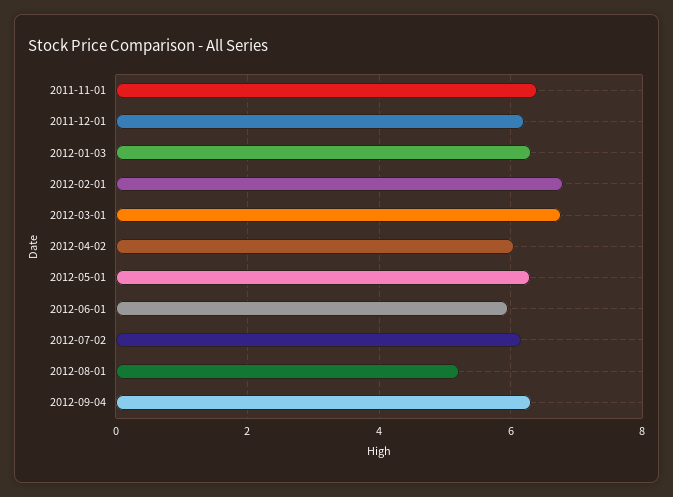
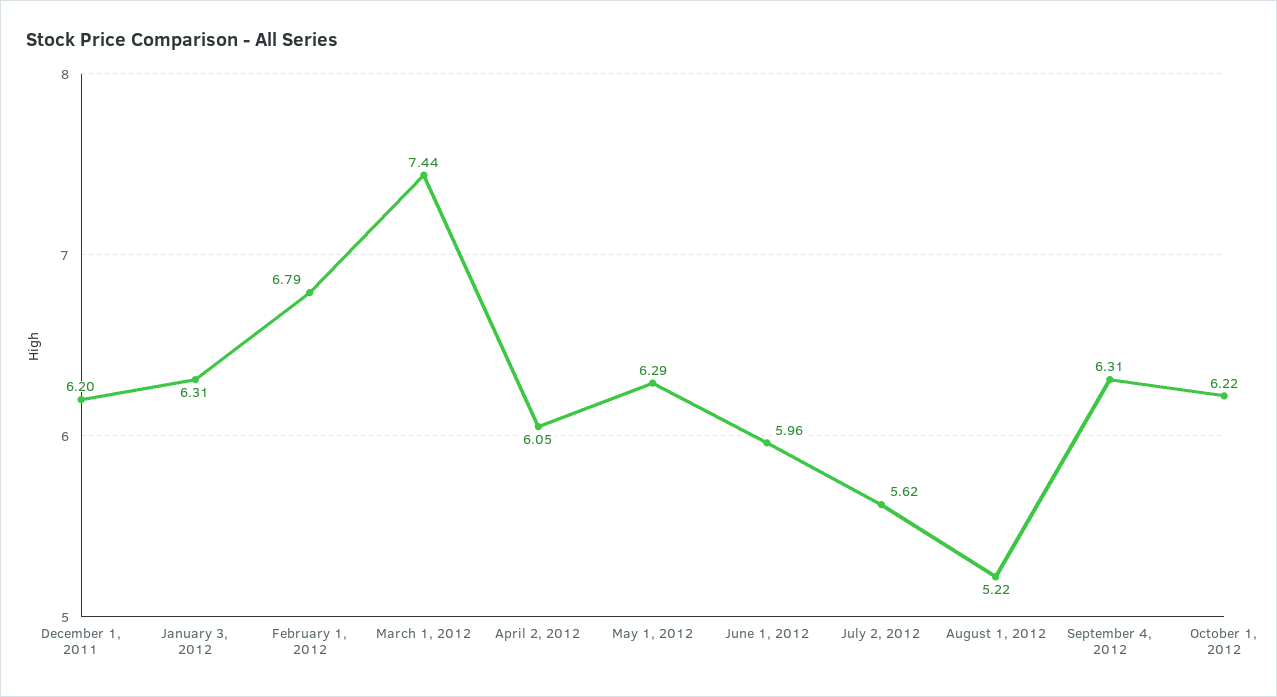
2011-11-01: 6.4 -> none
2012-03-01: 6.8 -> 7.44
2012-07-02: 6.2 -> 5.62
October 1, 2012: none -> 6.22

